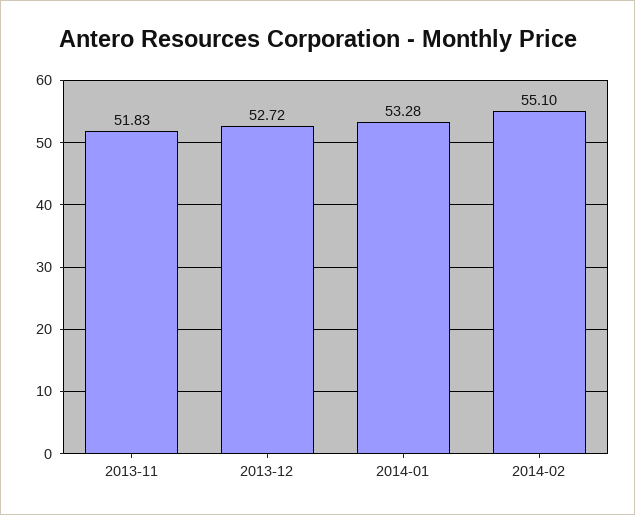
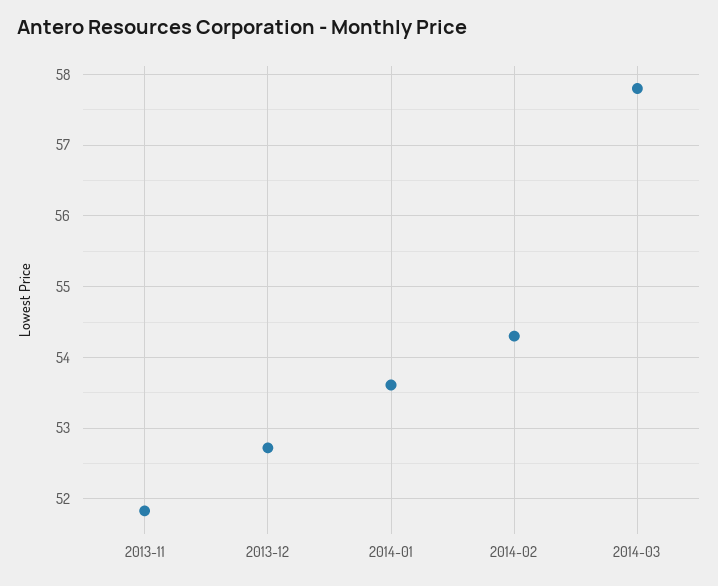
2014-01: 53.28 -> 53.6
2014-02: 55.1 -> 54.3
2014-03: none -> 57.8

